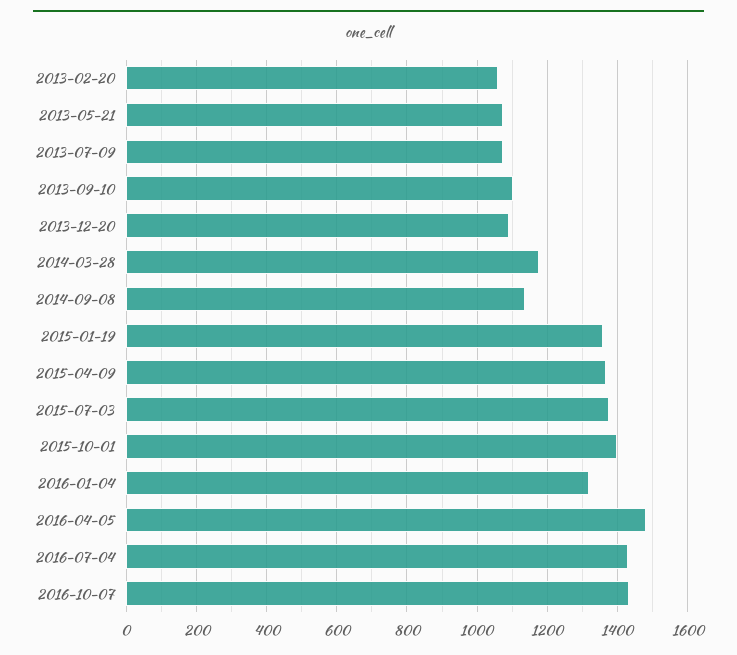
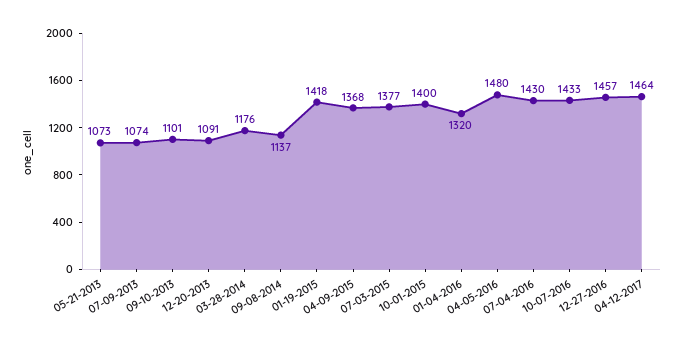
2013-02-20: 1060 -> none
2015-01-19: 1360 -> 1418
12-27-2016: none -> 1457
04-12-2017: none -> 1464

